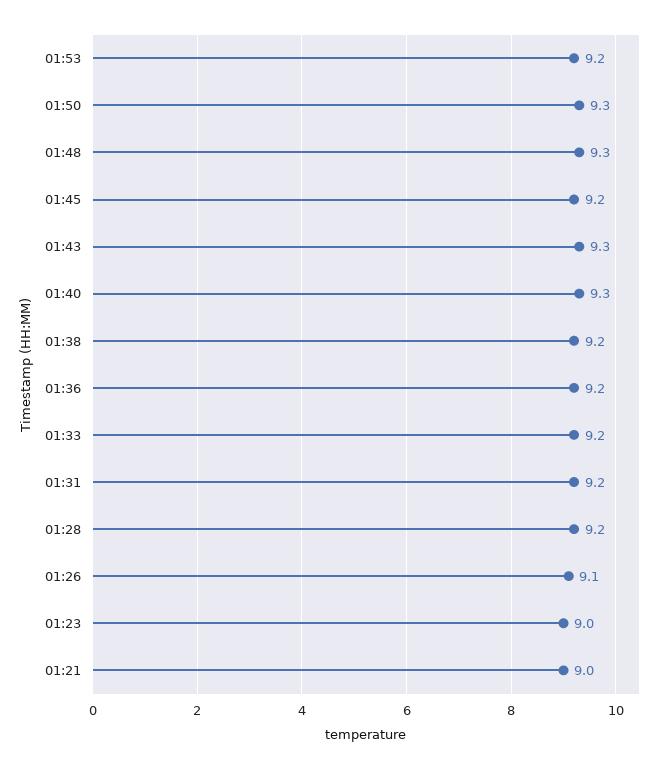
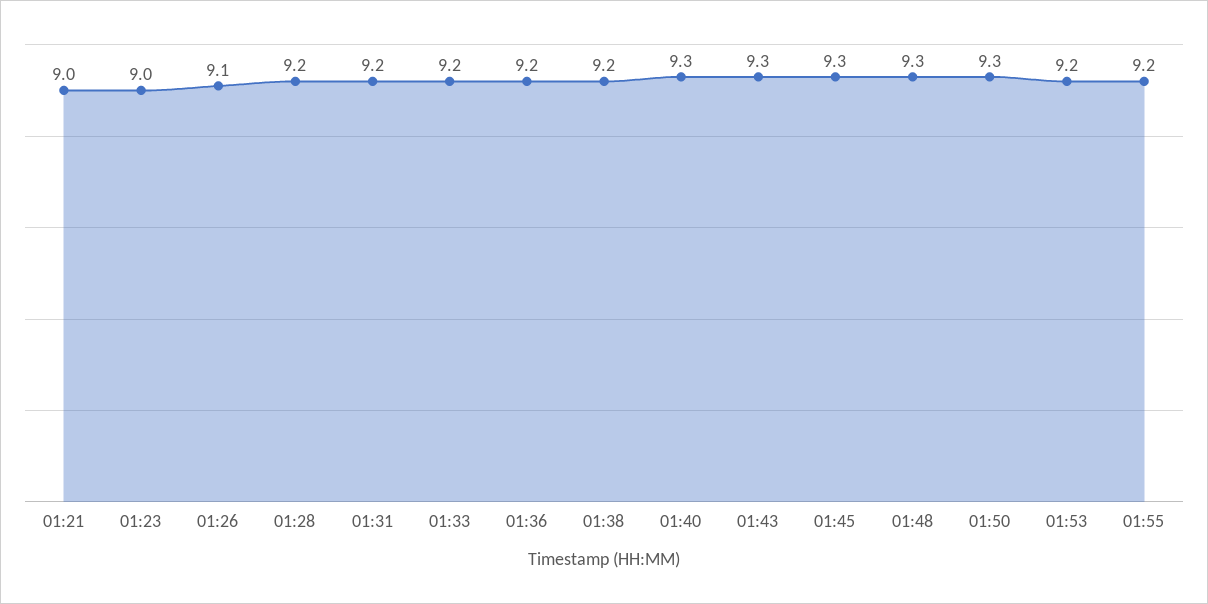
01:45: 9.2 -> 9.3
01:55: none -> 9.2

